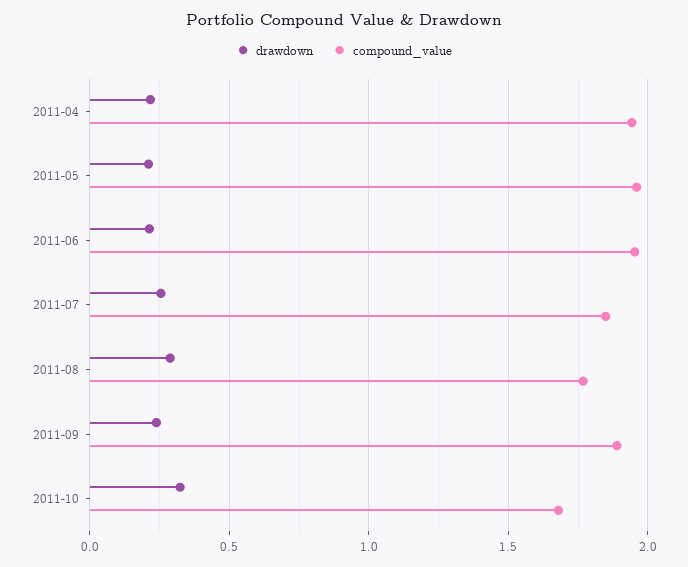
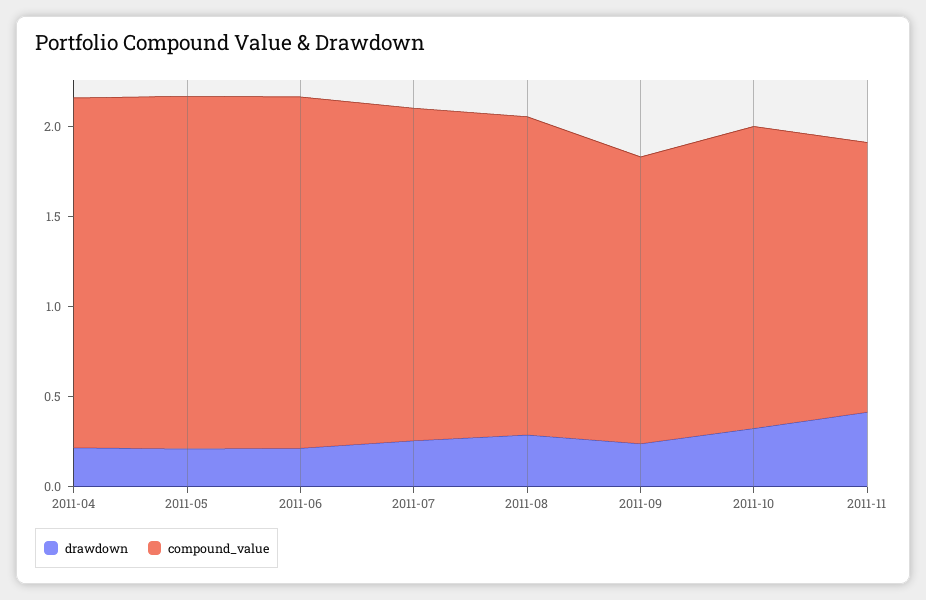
compound_value, 2011-09: 1.9 -> 1.6
drawdown, 2011-11: none -> 0.4
compound_value, 2011-11: none -> 1.5

